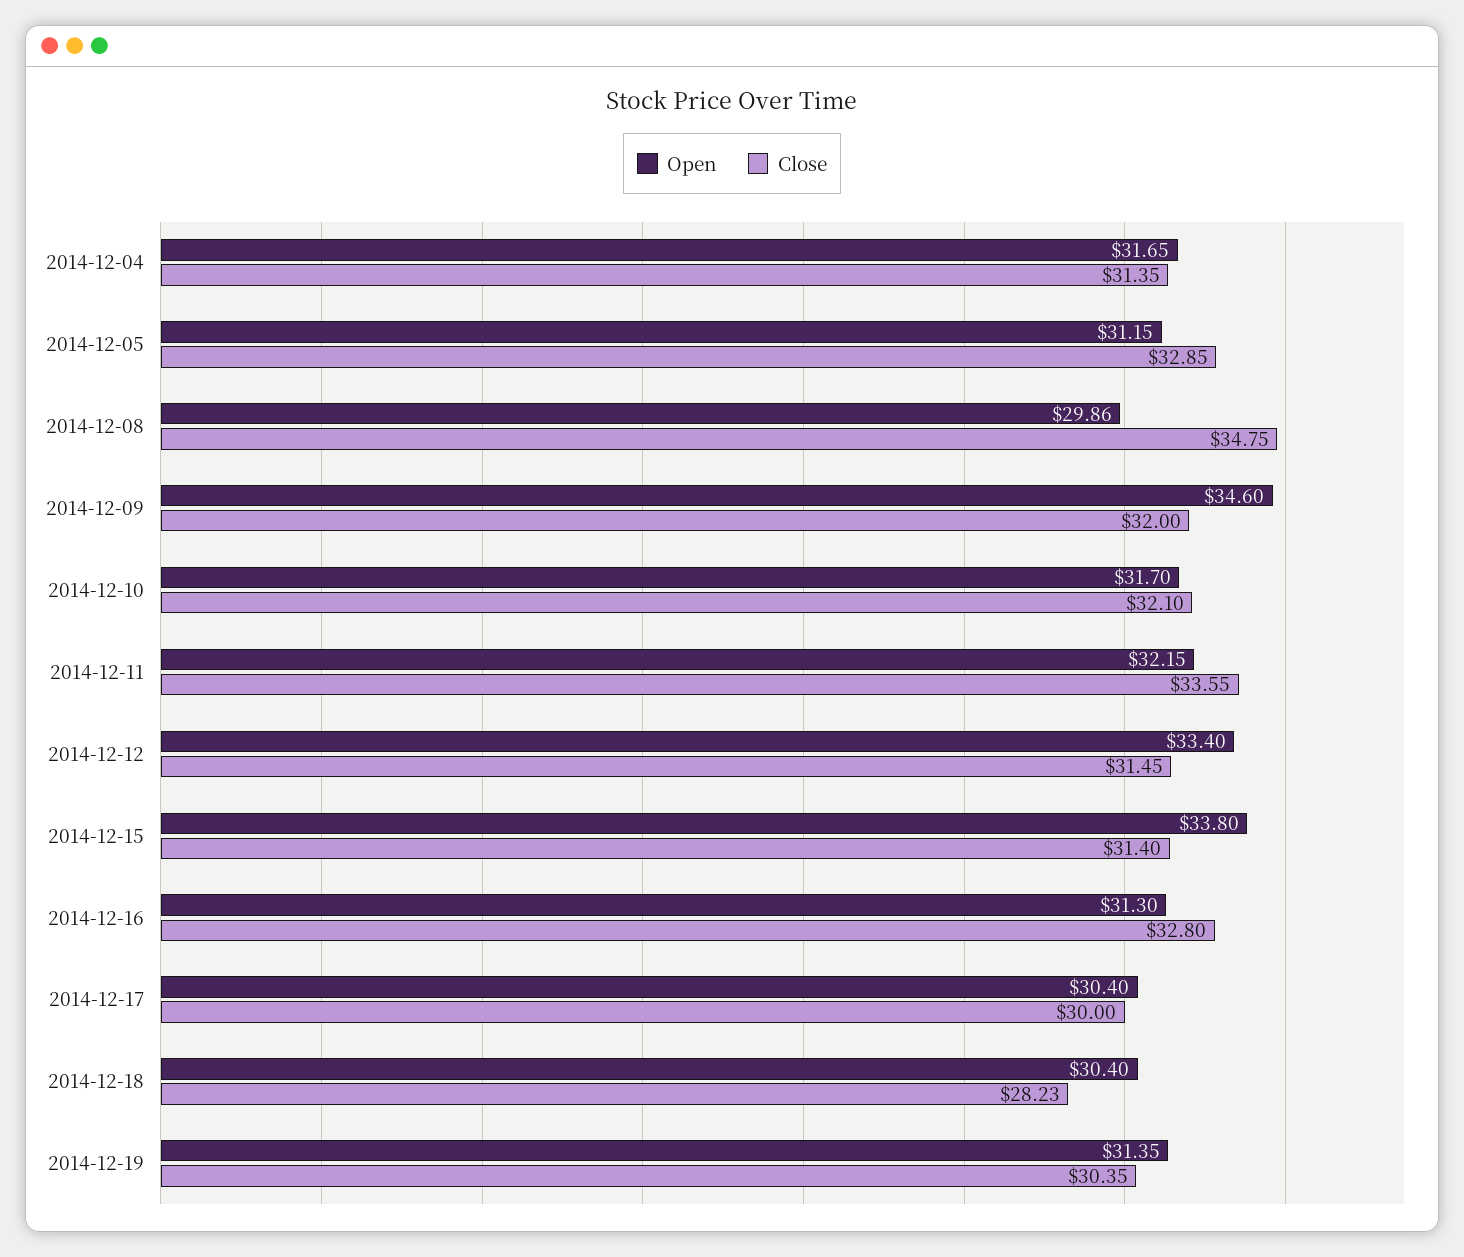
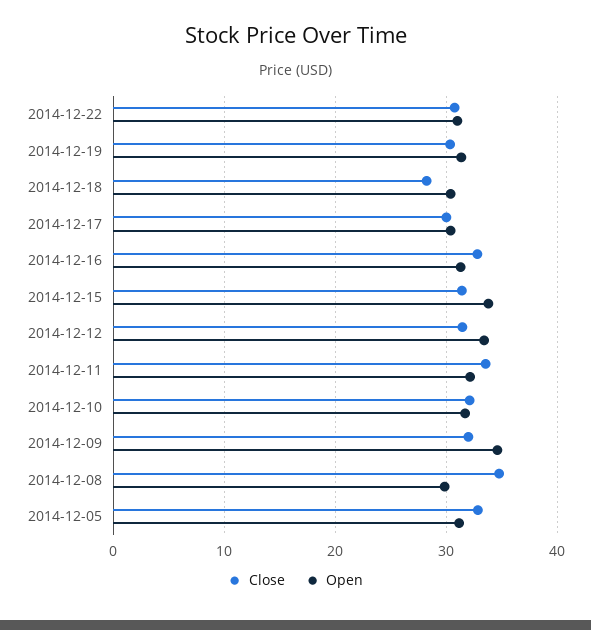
Open, 2014-12-04: 31.65 -> none
Close, 2014-12-04: 31.35 -> none
Close, 2014-12-22: none -> 31
Open, 2014-12-22: none -> 31

